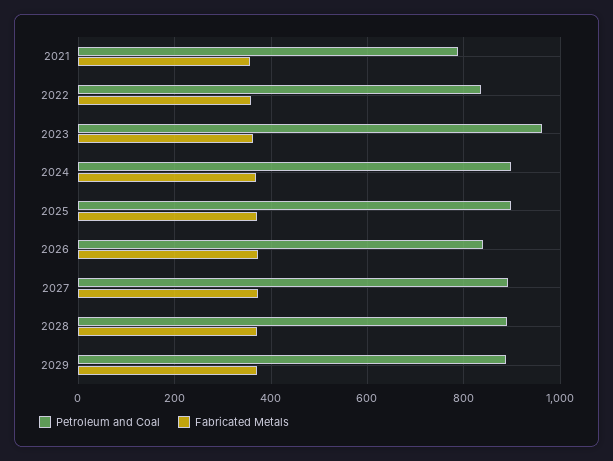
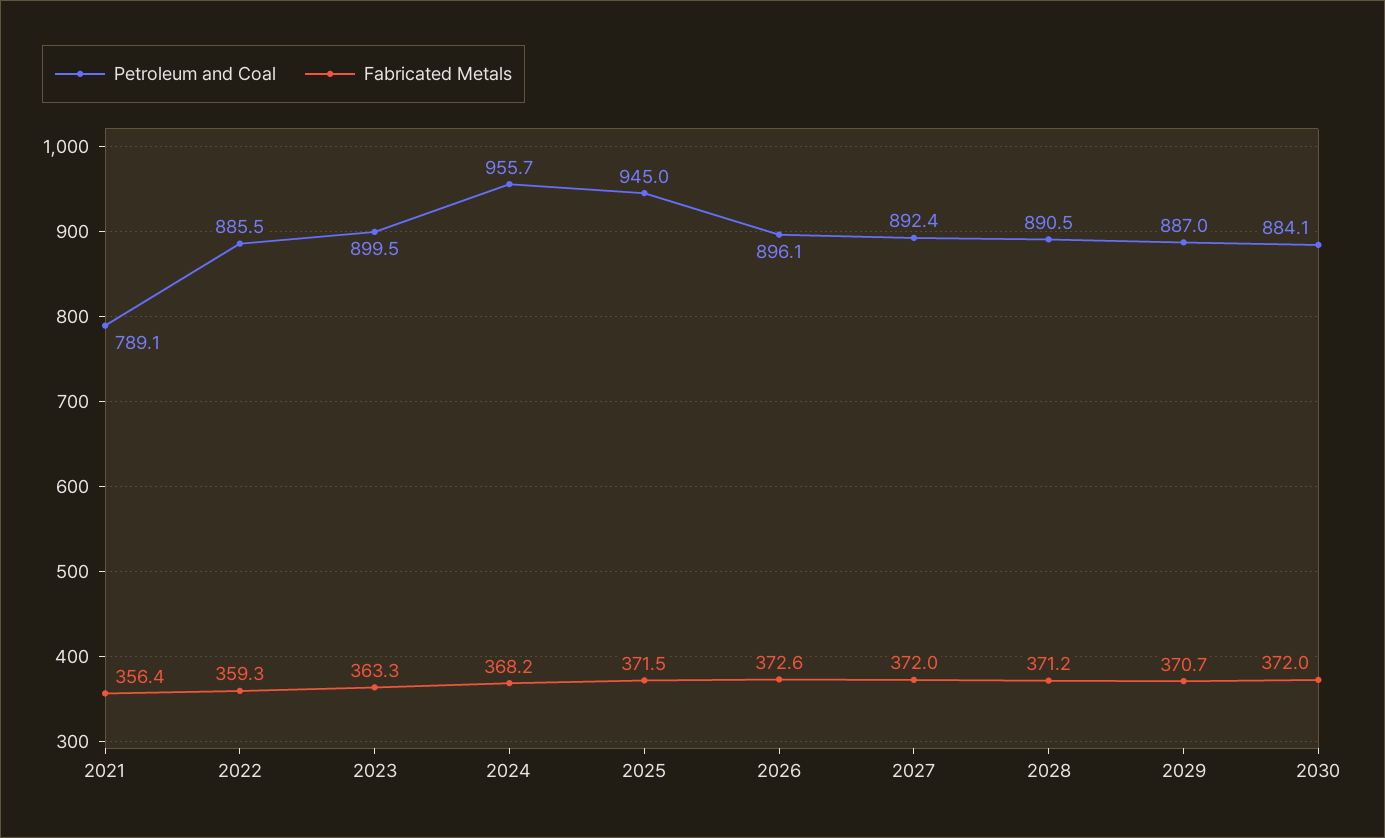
Petroleum and Coal, 2022: 840 -> 885.5
Petroleum and Coal, 2023: 960 -> 899.5
Petroleum and Coal, 2024: 900 -> 955.7
Petroleum and Coal, 2025: 900 -> 945
Petroleum and Coal, 2026: 840 -> 896.1
Petroleum and Coal, 2030: none -> 884.1
Fabricated Metals, 2030: none -> 372

